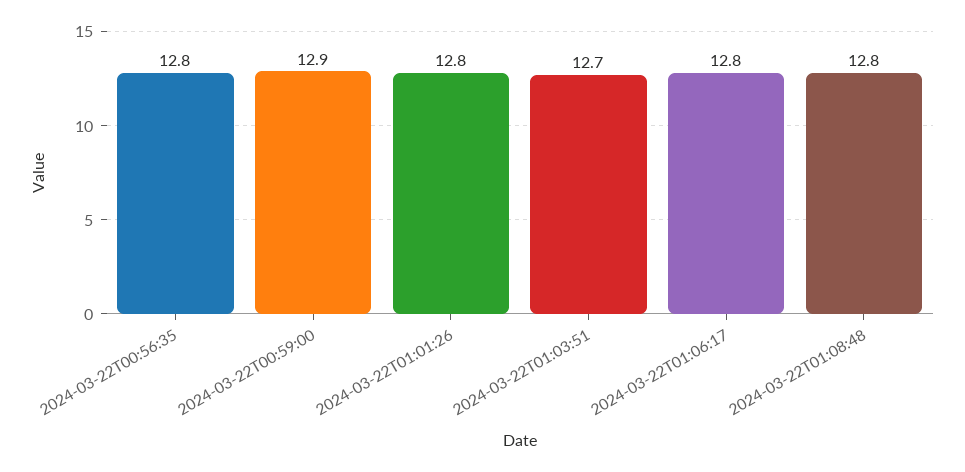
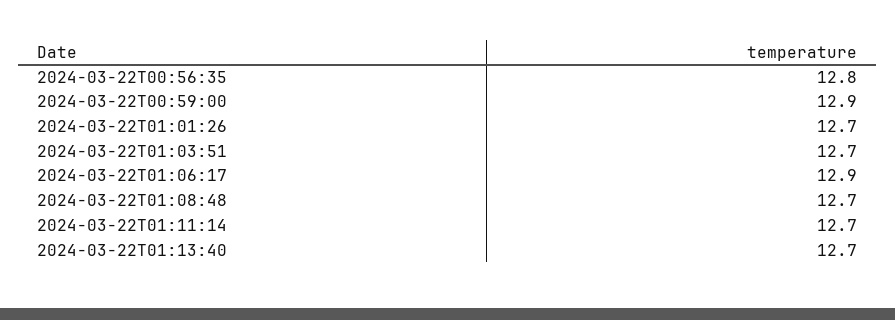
2024-03-22T01:01:26: 12.8 -> 12.7
2024-03-22T01:06:17: 12.8 -> 12.9
2024-03-22T01:08:48: 12.8 -> 12.7
2024-03-22T01:11:14: none -> 12.7
2024-03-22T01:13:40: none -> 12.7

